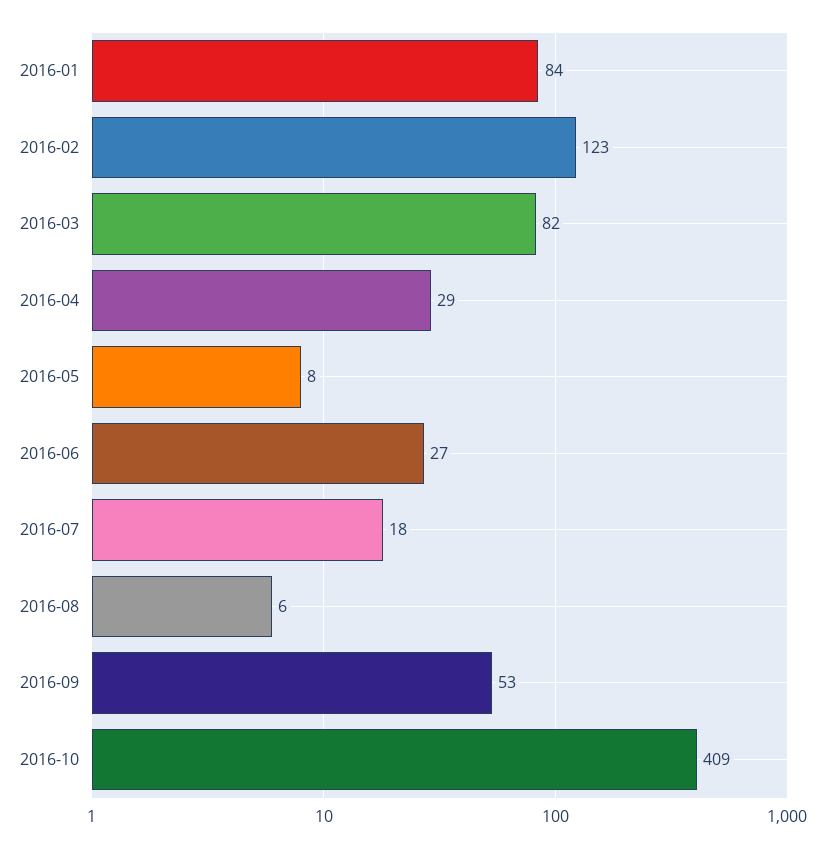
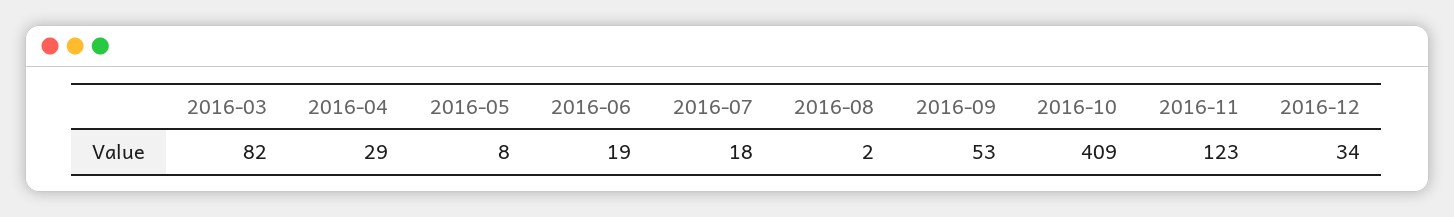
2016-01: 84 -> none
2016-02: 123 -> none
2016-06: 27 -> 19
2016-08: 6 -> 2
2016-11: none -> 123
2016-12: none -> 34

